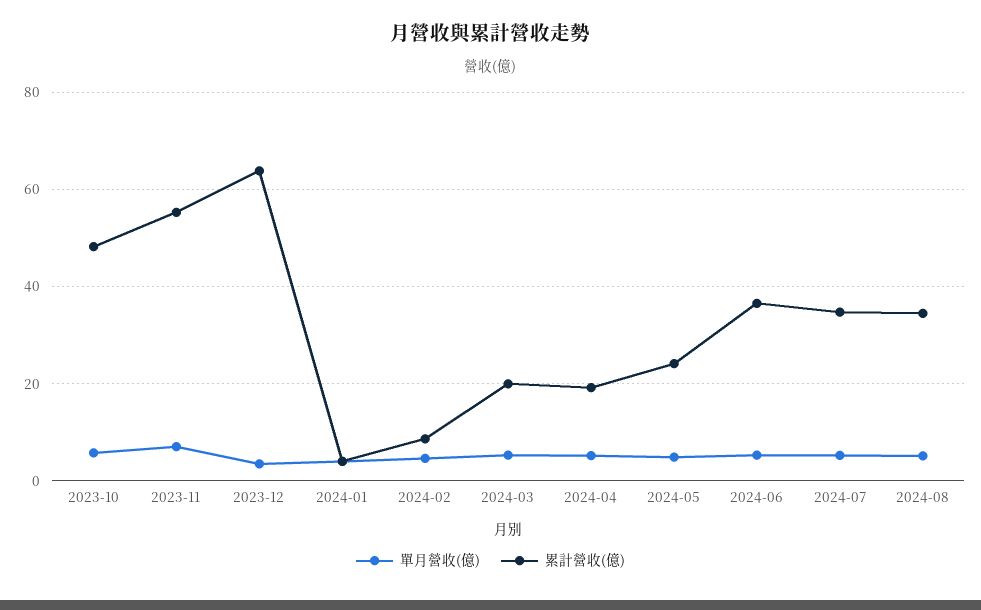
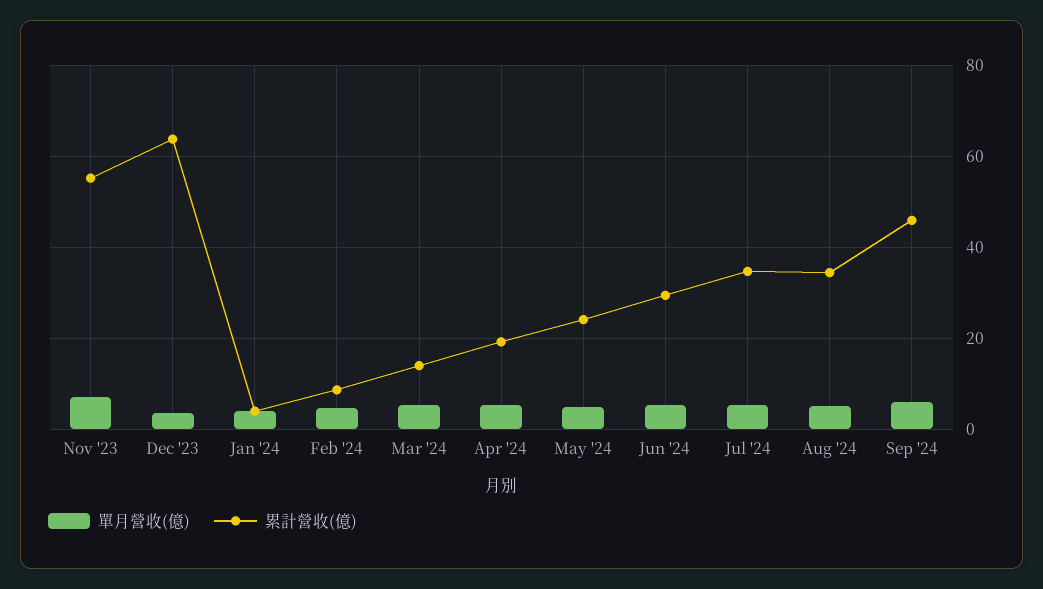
單月營收(億), 2023-10: 6 -> none
累計營收(億), 2023-10: 48 -> none
累計營收(億), 2024-03: 20 -> 14
累計營收(億), 2024-06: 36 -> 30
單月營收(億), Sep '24: none -> 6
累計營收(億), Sep '24: none -> 46

